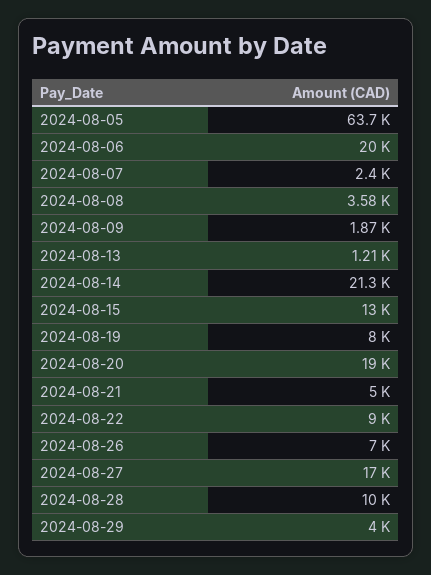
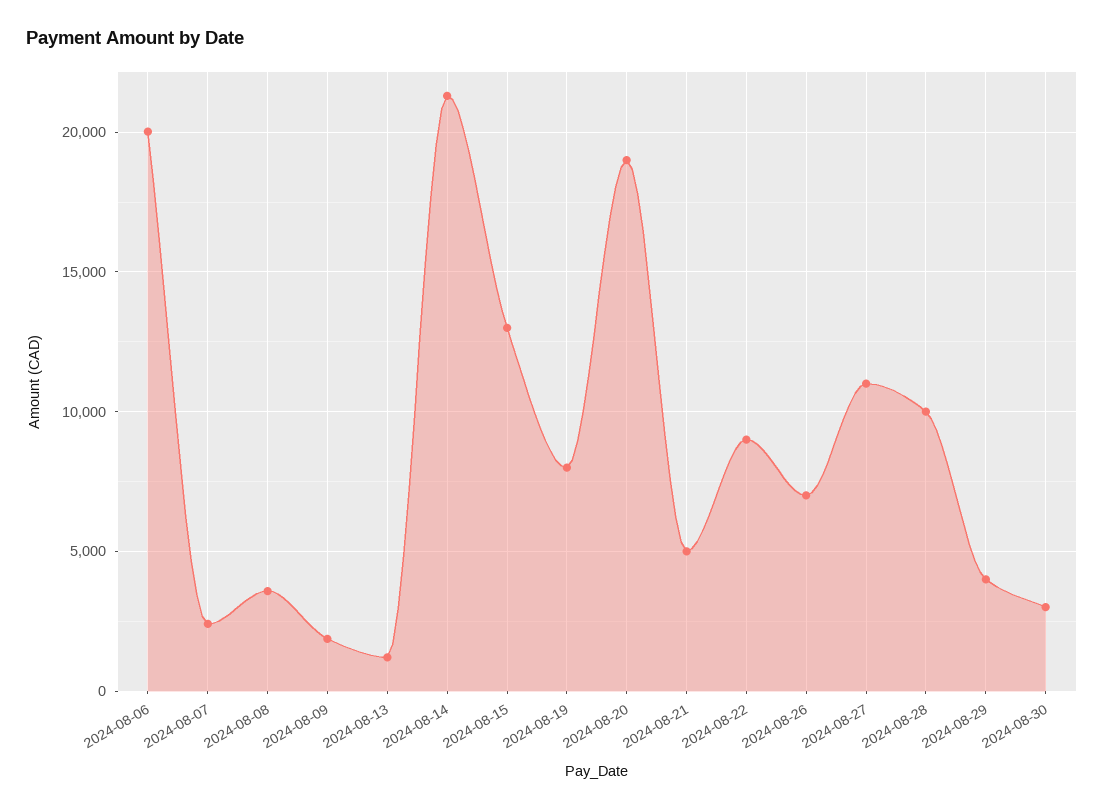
2024-08-05: 63700 -> none
2024-08-27: 17000 -> 11000
2024-08-30: none -> 3000

